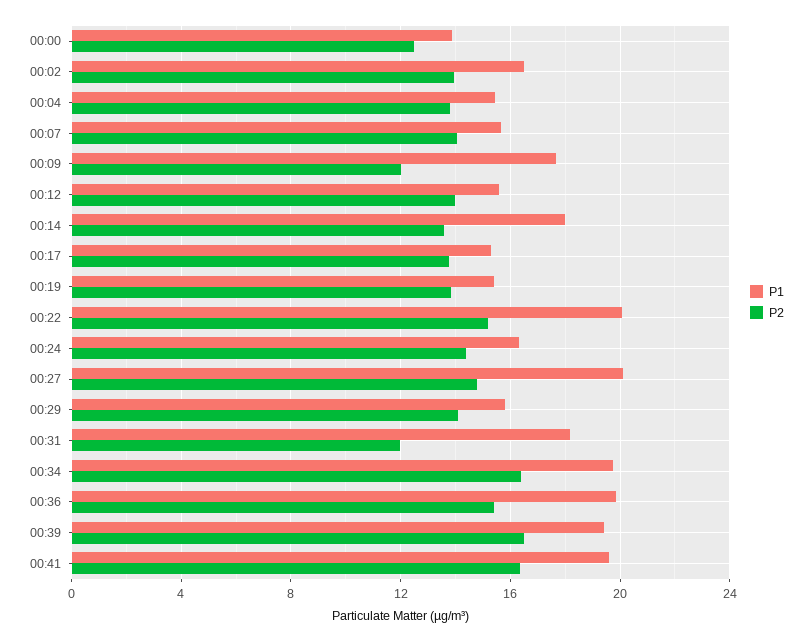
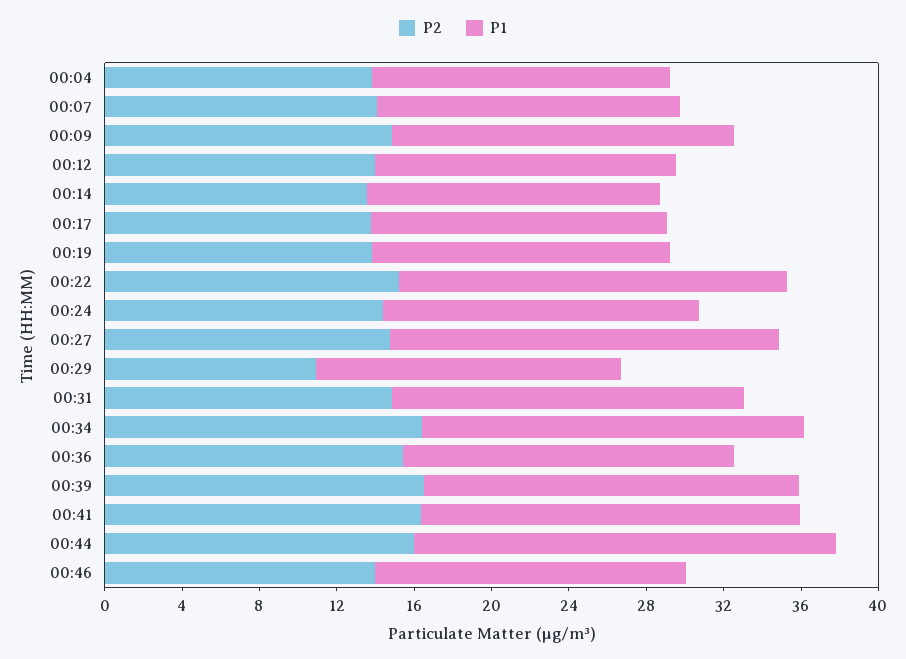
P1, 00:00: 14 -> none
P2, 00:00: 12.5 -> none
P1, 00:02: 16.5 -> none
P2, 00:02: 14 -> none
P2, 00:09: 12 -> 15
P1, 00:14: 18 -> 15
P2, 00:29: 14 -> 11
P2, 00:31: 12 -> 15
P1, 00:36: 20 -> 17
P2, 00:44: none -> 16
P1, 00:44: none -> 22
P2, 00:46: none -> 14
P1, 00:46: none -> 16

